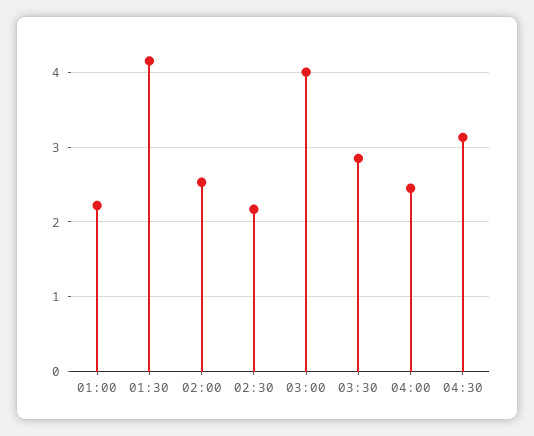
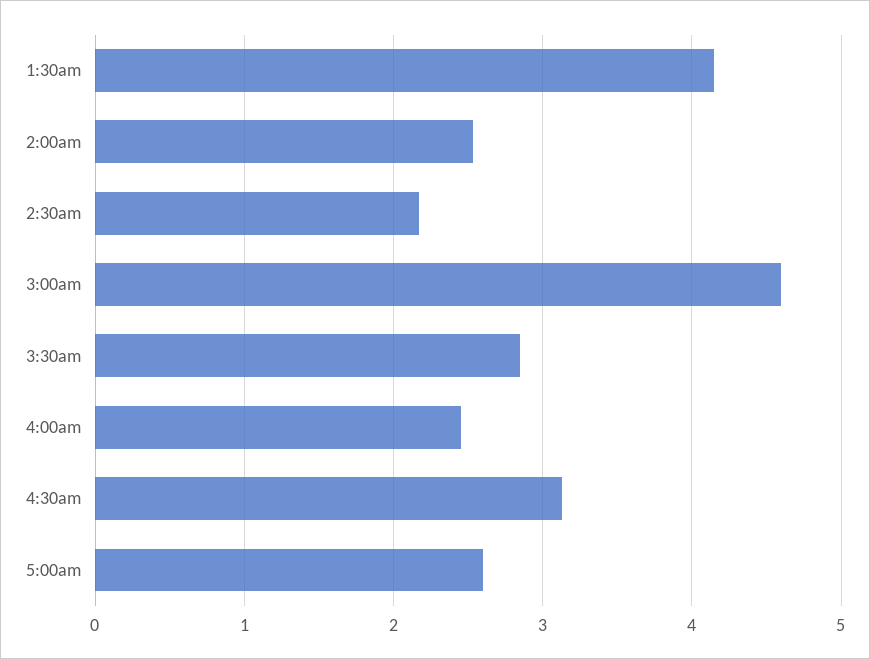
01:00: 2.2 -> none
03:00: 4 -> 4.6
5:00am: none -> 2.6

